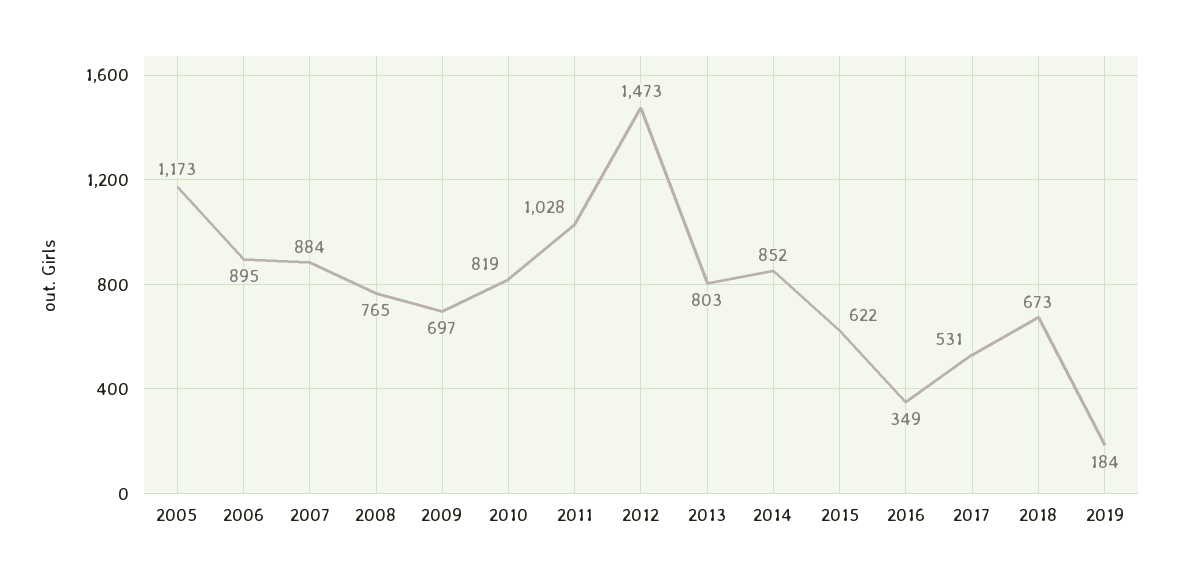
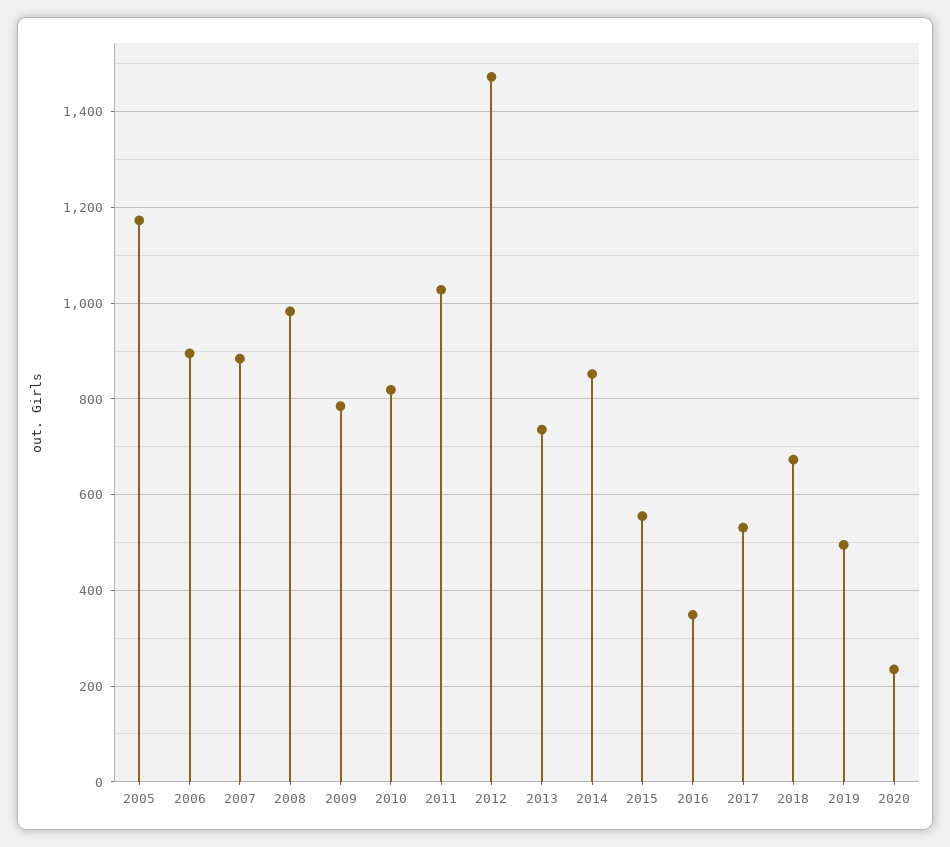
2008: 765 -> 980
2009: 697 -> 780
2013: 803 -> 740
2015: 622 -> 560
2019: 184 -> 500
2020: none -> 240

